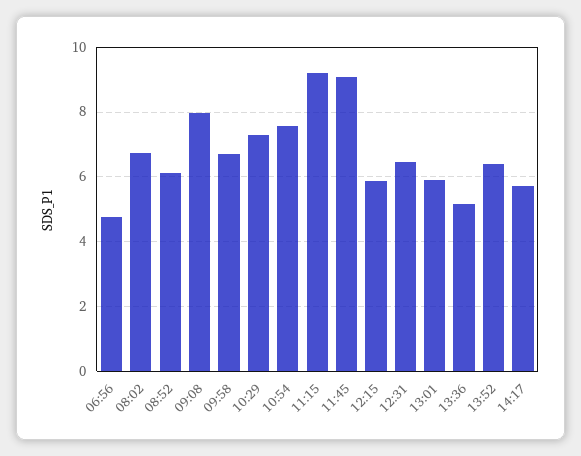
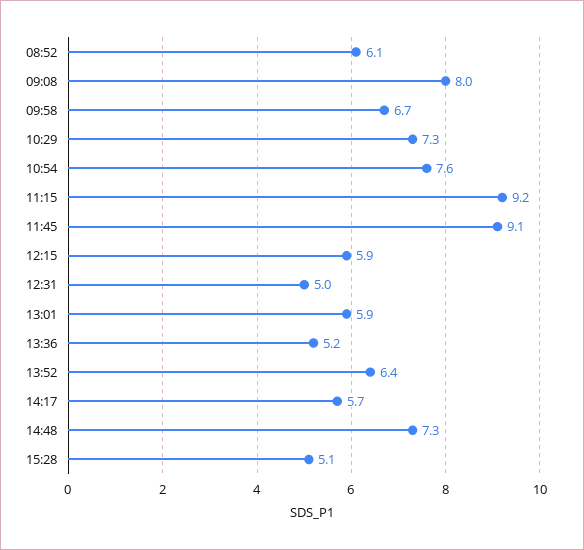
06:56: 4.8 -> none
08:02: 6.8 -> none
12:31: 6.4 -> 5
14:48: none -> 7.3
15:28: none -> 5.1

